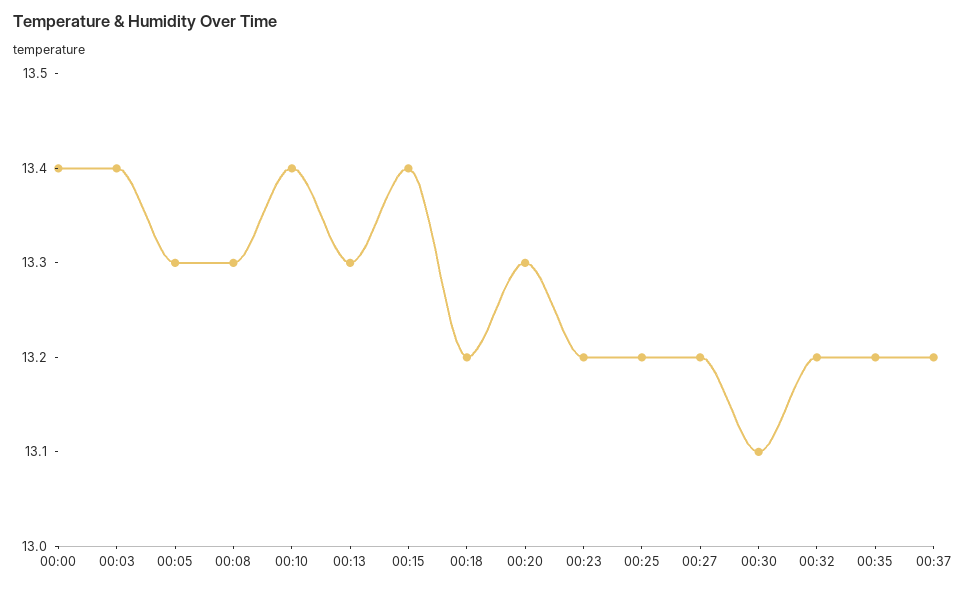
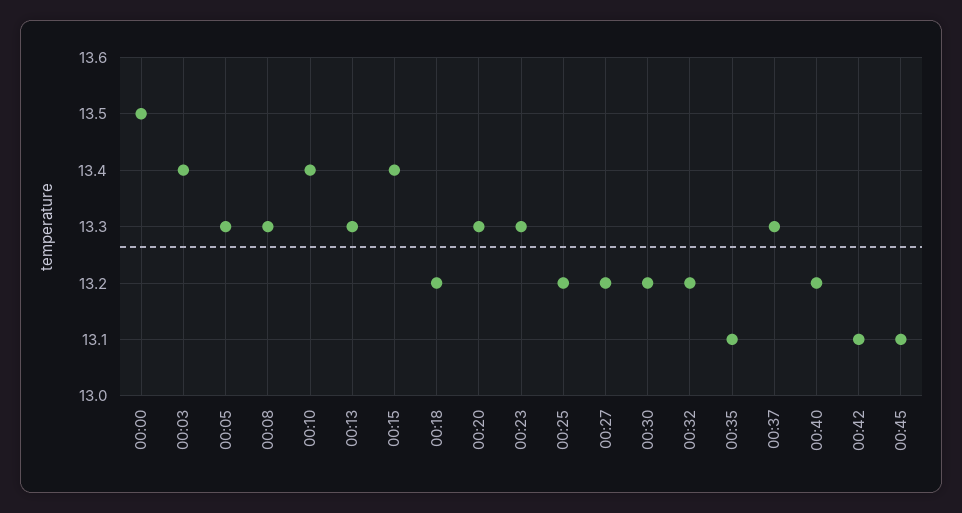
00:00: 13.4 -> 13.5
00:23: 13.2 -> 13.3
00:30: 13.1 -> 13.2
00:35: 13.2 -> 13.1
00:37: 13.2 -> 13.3
00:40: none -> 13.2
00:42: none -> 13.1
00:45: none -> 13.1

